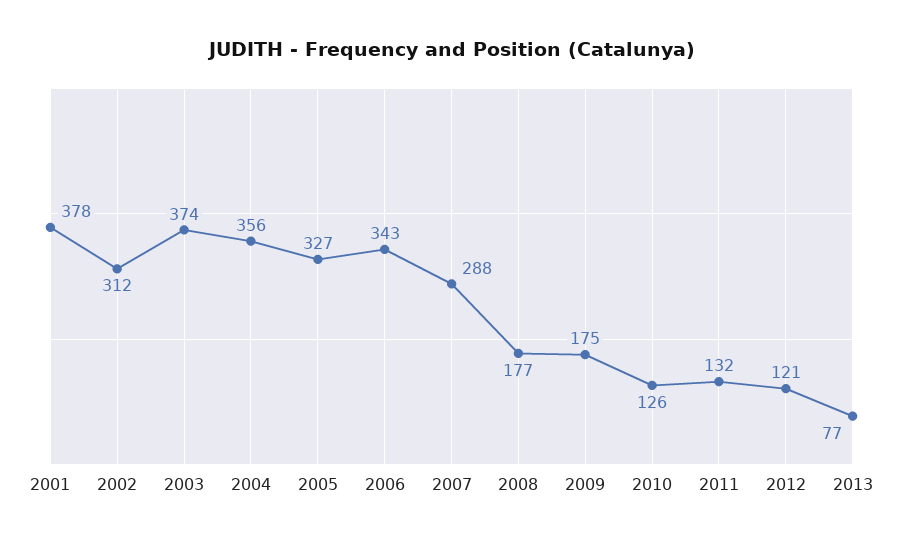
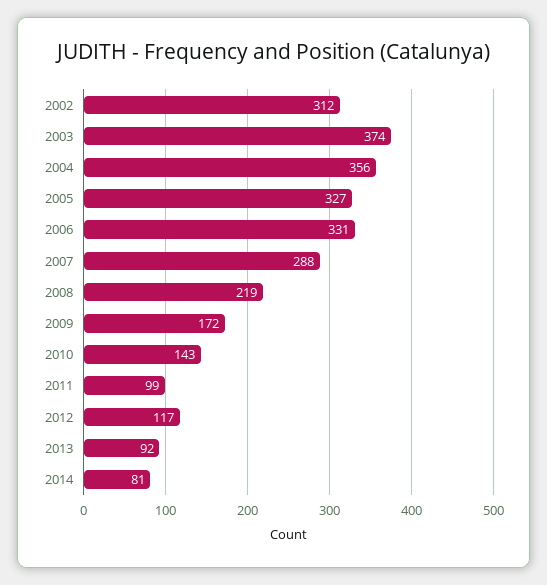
2001: 378 -> none
2006: 343 -> 331
2008: 177 -> 219
2009: 175 -> 172
2010: 126 -> 143
2011: 132 -> 99
2012: 121 -> 117
2013: 77 -> 92
2014: none -> 81

